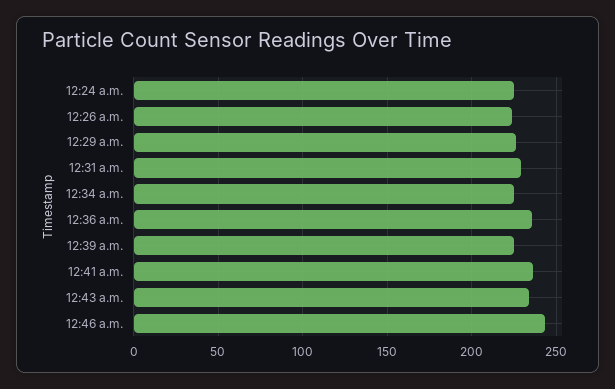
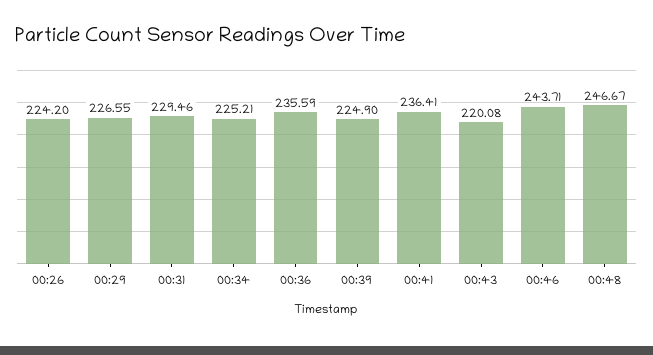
12:24 a.m.: 225 -> none
12:43 a.m.: 235 -> 220.08
00:48: none -> 246.67

